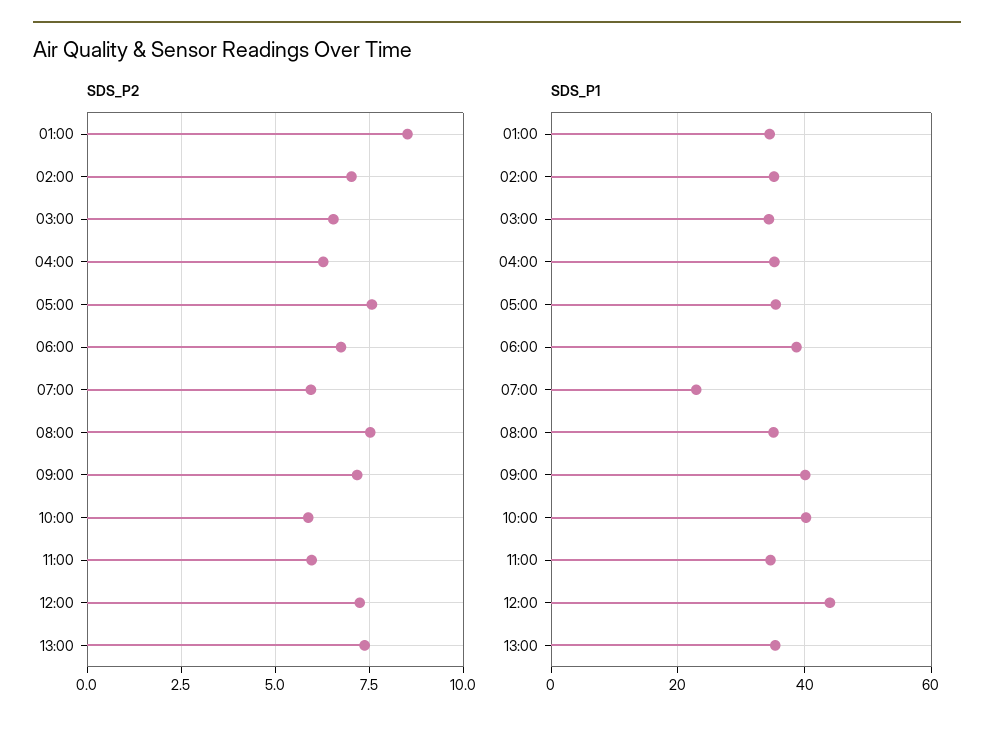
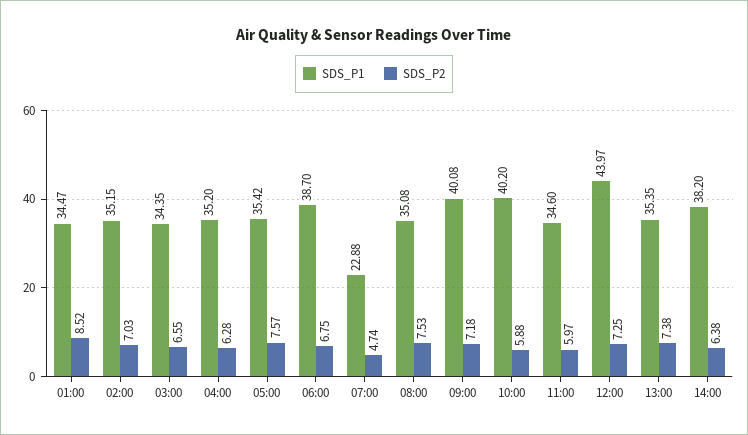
SDS_P2, 07:00: 6 -> 4.74
SDS_P1, 14:00: none -> 38.2
SDS_P2, 14:00: none -> 6.38

